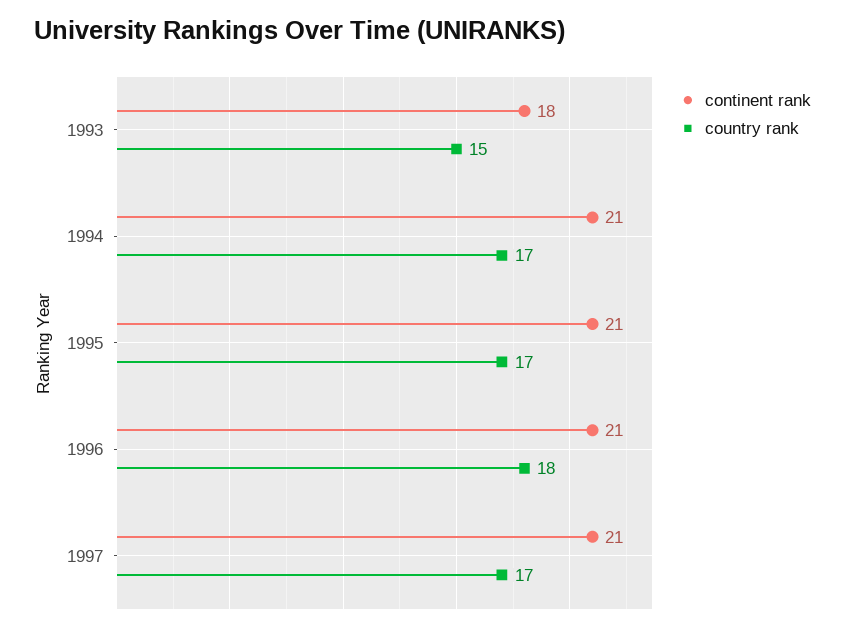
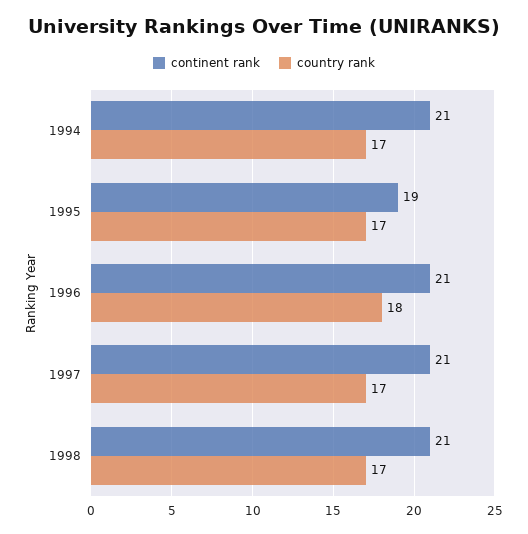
continent rank, 1993: 18 -> none
country rank, 1993: 15 -> none
continent rank, 1995: 21 -> 19
continent rank, 1998: none -> 21
country rank, 1998: none -> 17

